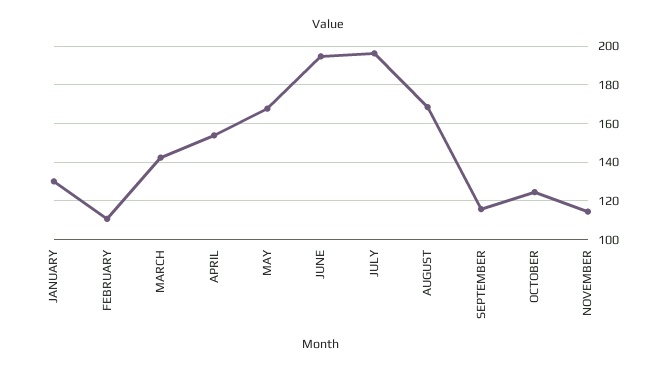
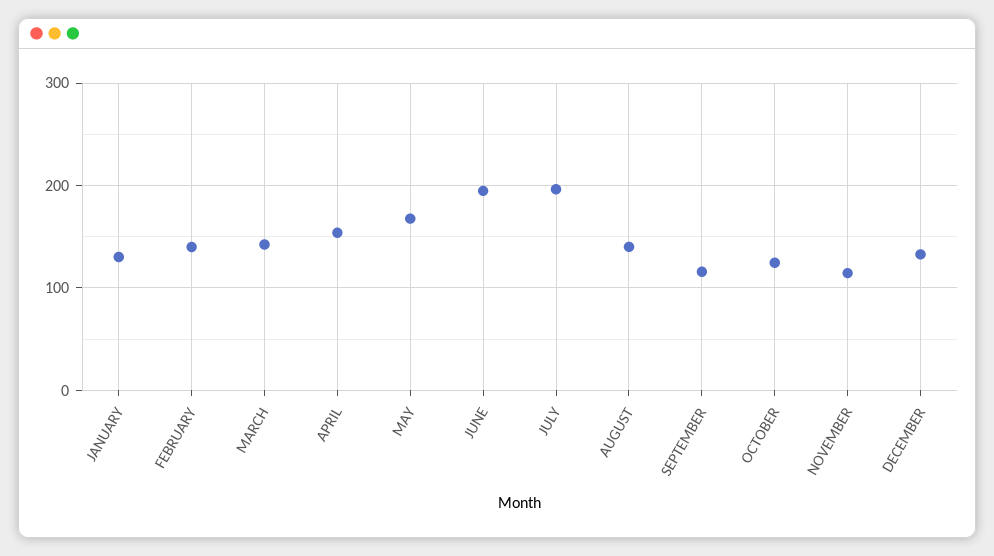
FEBRUARY: 110 -> 140
AUGUST: 170 -> 140
DECEMBER: none -> 130

